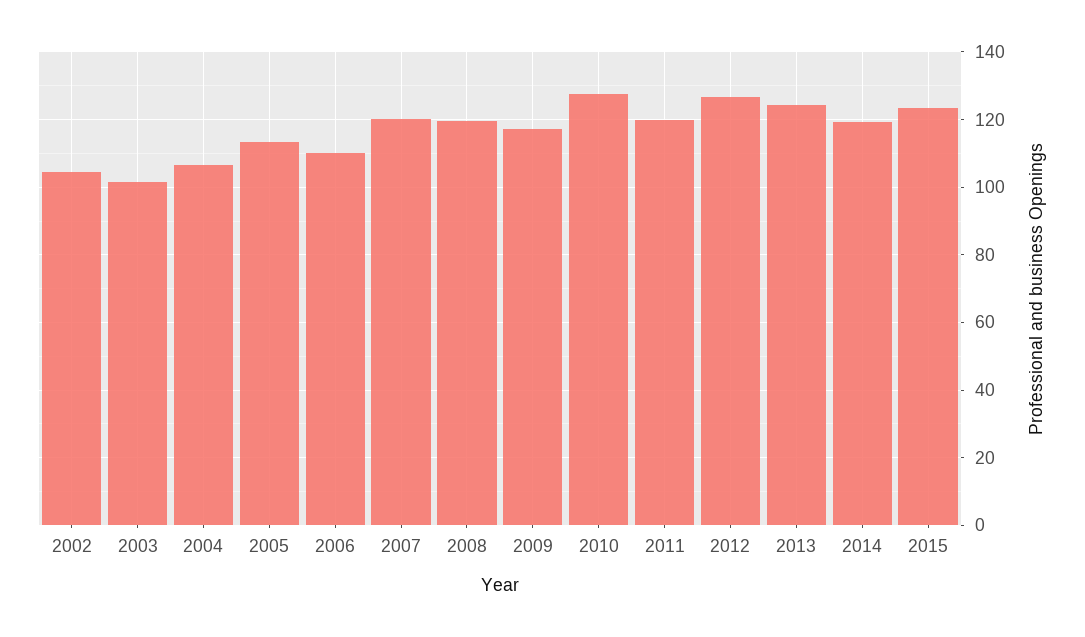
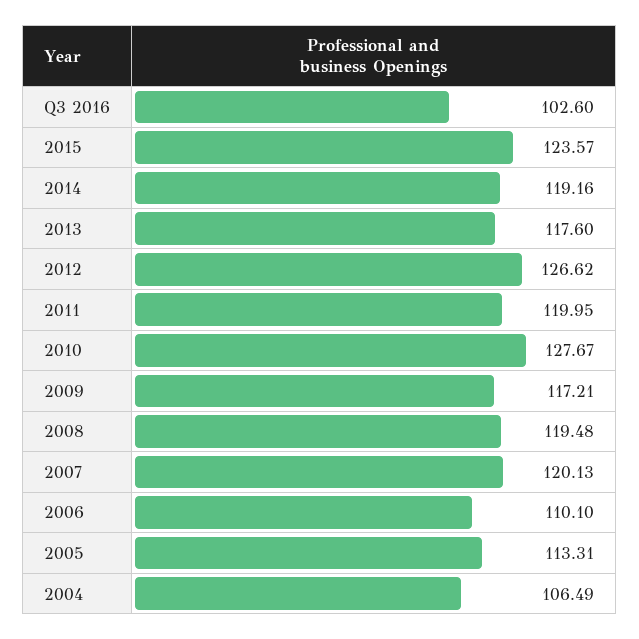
2002: 104 -> none
2003: 102 -> none
2013: 124 -> 117.6
Q3 2016: none -> 102.6

